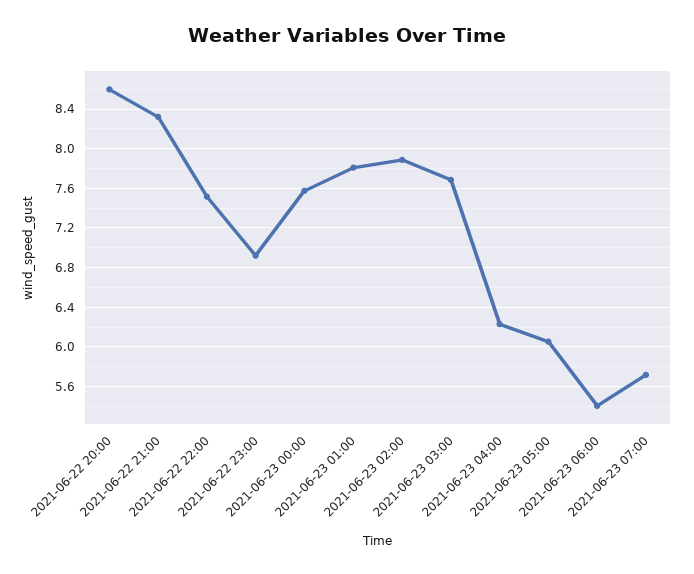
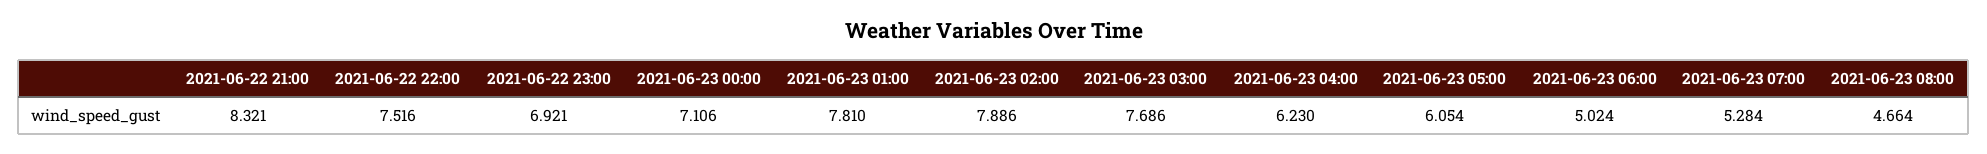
2021-06-22 20:00: 8.6 -> none
2021-06-23 00:00: 7.6 -> 7.106
2021-06-23 06:00: 5.4 -> 5.024
2021-06-23 07:00: 5.7 -> 5.284
2021-06-23 08:00: none -> 4.664

